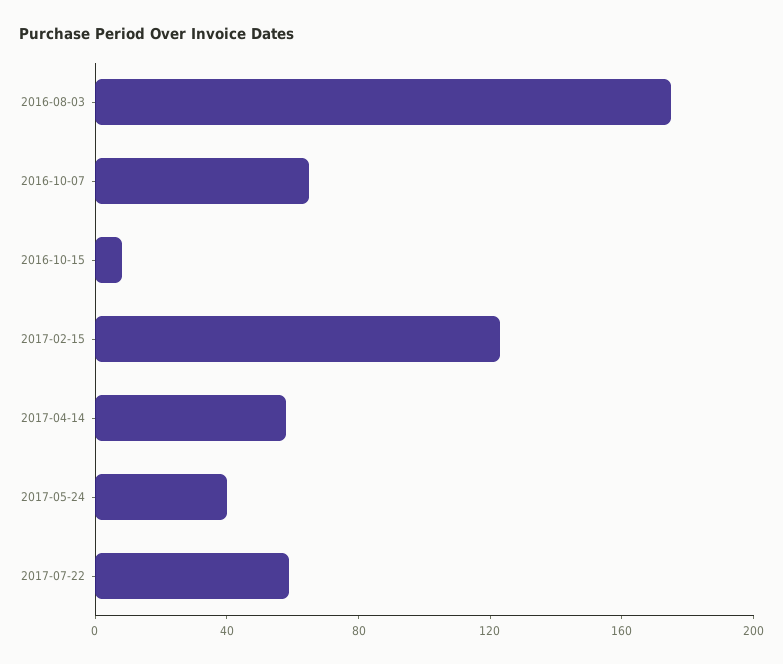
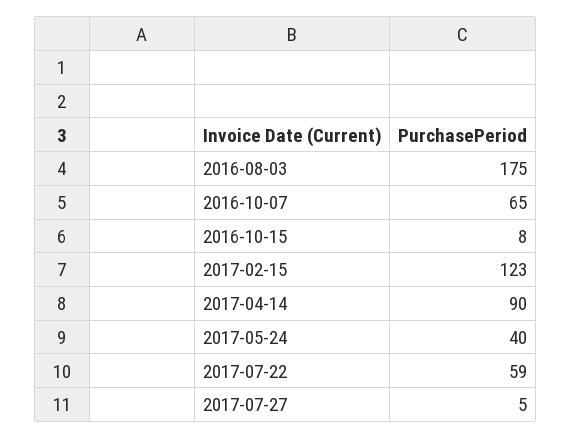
2017-04-14: 60 -> 90
2017-07-27: none -> 5

